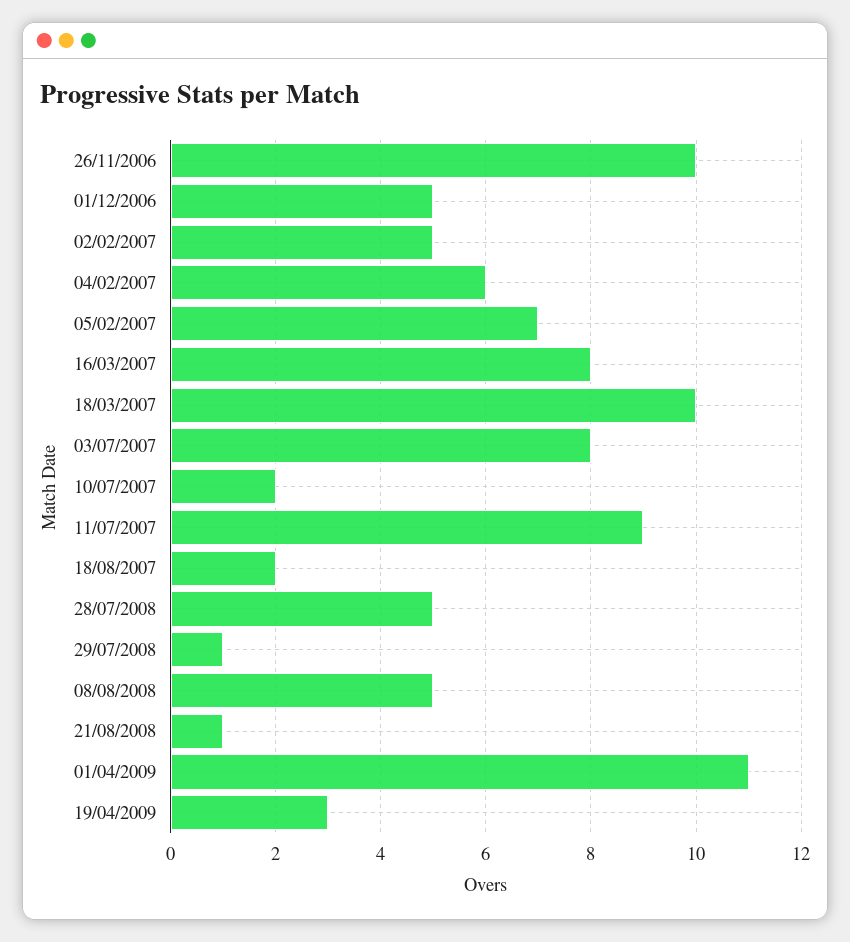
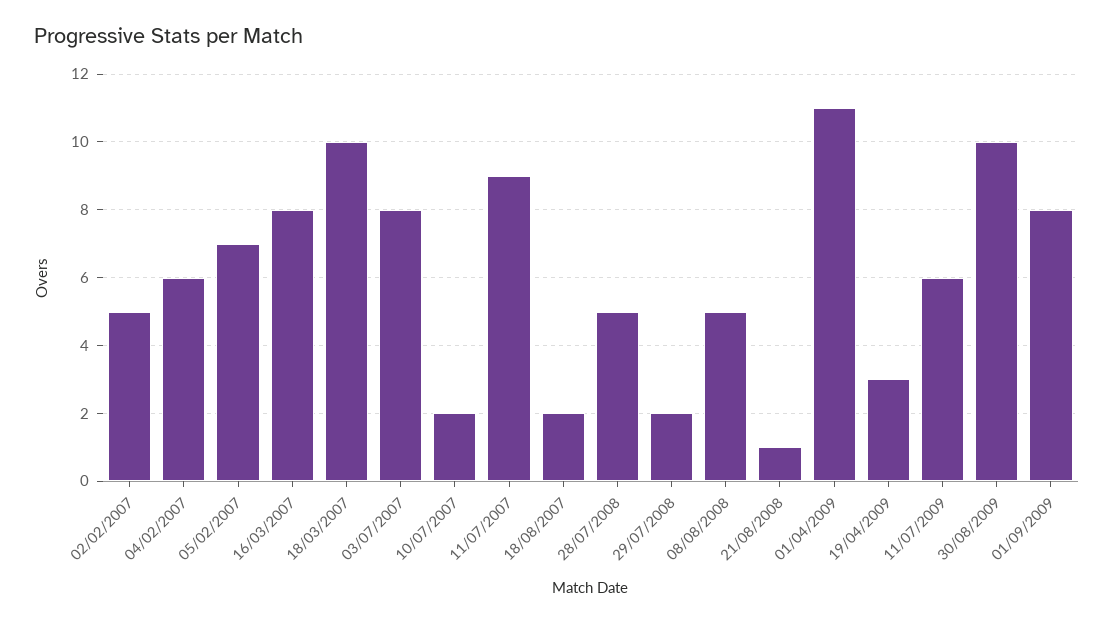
26/11/2006: 10 -> none
01/12/2006: 5 -> none
29/07/2008: 1 -> 2
11/07/2009: none -> 6
30/08/2009: none -> 10
01/09/2009: none -> 8

